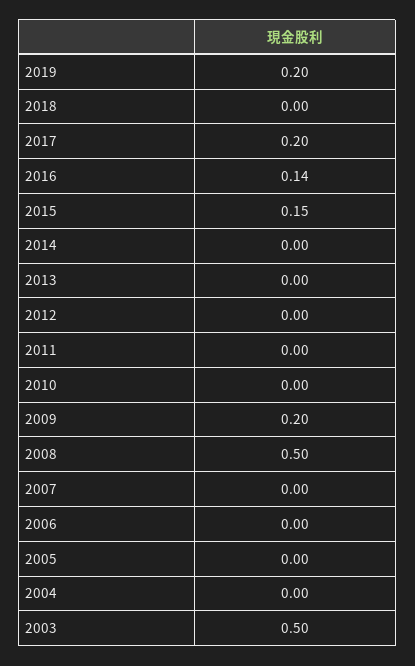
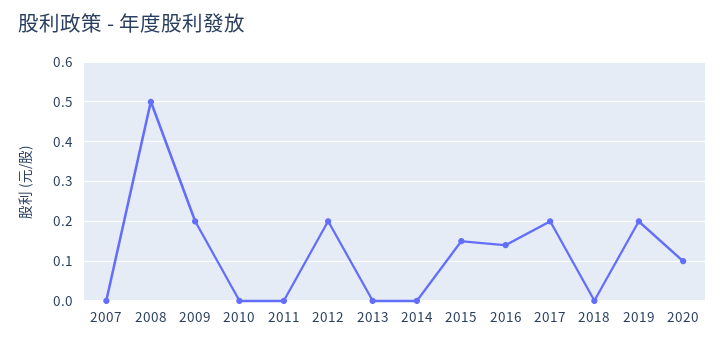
2012: 0 -> 0.2
2006: 0 -> none
2005: 0 -> none
2004: 0 -> none
2003: 0.5 -> none
2020: none -> 0.1

